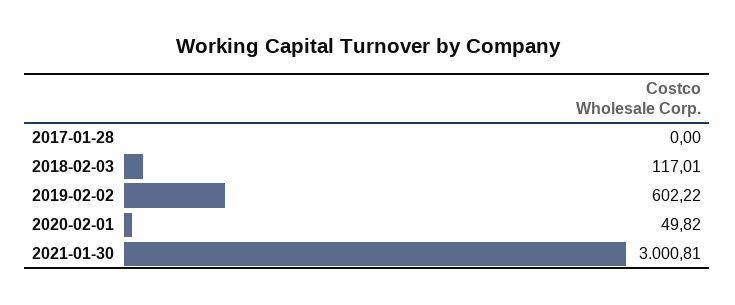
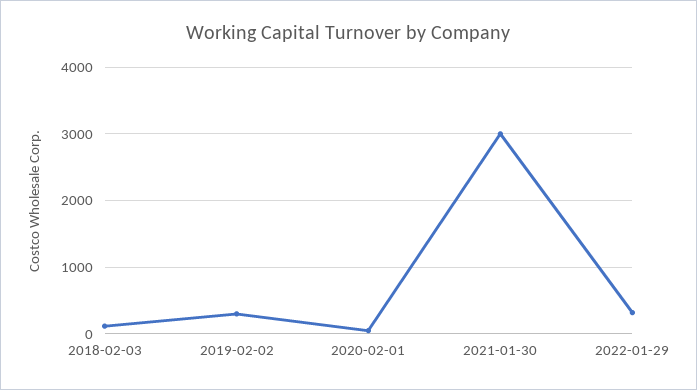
2017-01-28: 0 -> none
2019-02-02: 602.22 -> 300
2022-01-29: none -> 300

